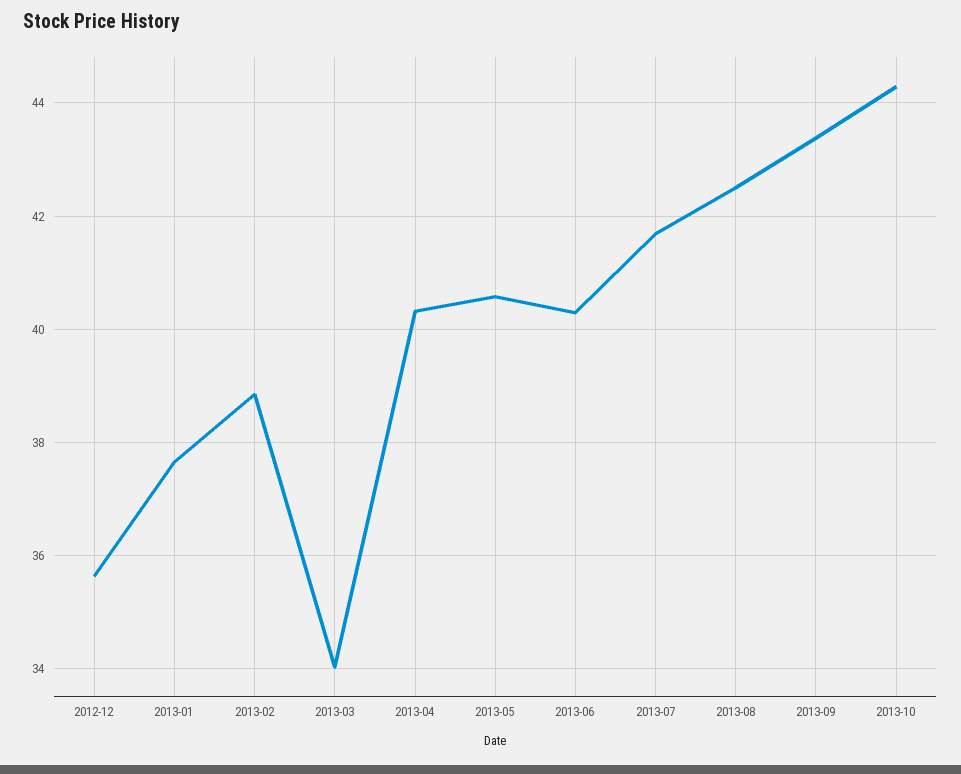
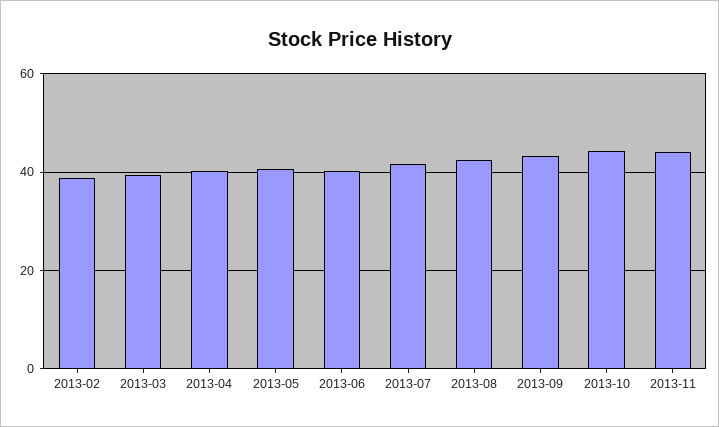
2012-12: 35.6 -> none
2013-01: 37.6 -> none
2013-03: 34 -> 40
2013-11: none -> 44

